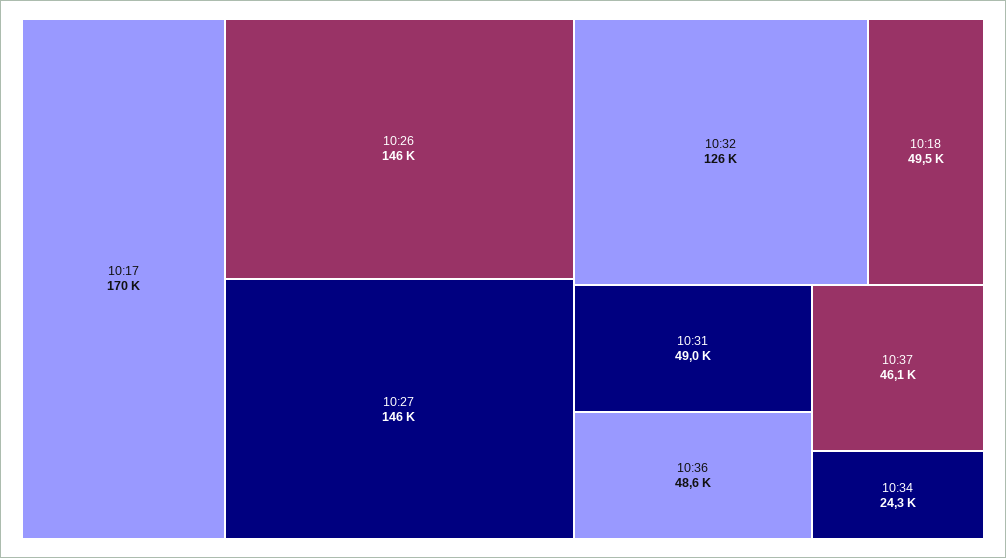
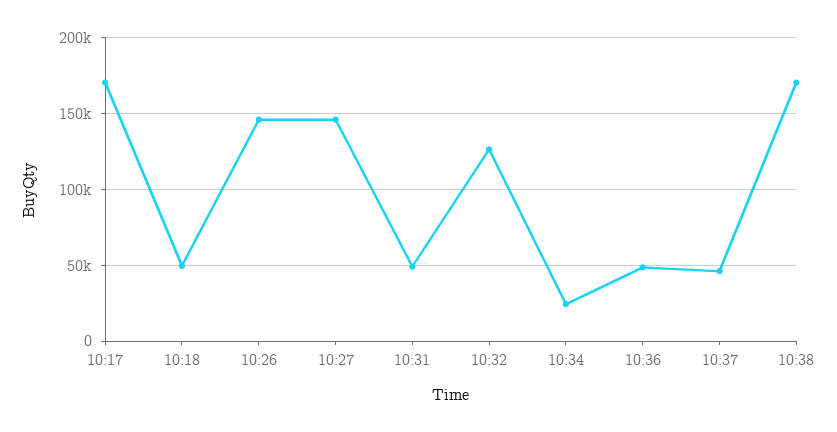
10:38: none -> 170000

